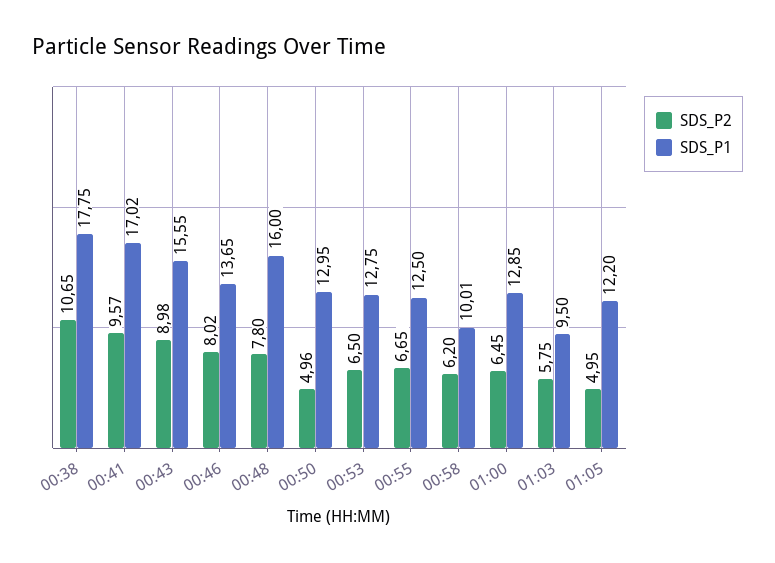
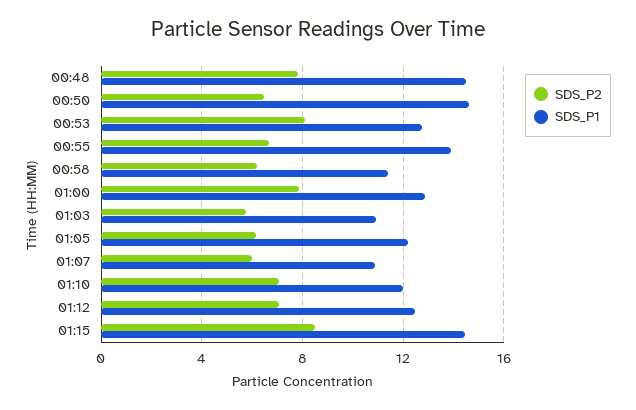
SDS_P2, 00:38: 10.65 -> none
SDS_P1, 00:38: 17.75 -> none
SDS_P2, 00:41: 9.57 -> none
SDS_P1, 00:41: 17.02 -> none
SDS_P2, 00:43: 8.98 -> none
SDS_P1, 00:43: 15.55 -> none
SDS_P2, 00:46: 8.02 -> none
SDS_P1, 00:46: 13.65 -> none
SDS_P1, 00:48: 16 -> 14.5
SDS_P2, 00:50: 4.96 -> 6.5
SDS_P1, 00:50: 12.95 -> 14.5
SDS_P2, 00:53: 6.5 -> 8
SDS_P1, 00:55: 12.5 -> 14
SDS_P1, 00:58: 10.01 -> 11.5
SDS_P2, 01:00: 6.45 -> 8
SDS_P1, 01:03: 9.5 -> 11
SDS_P2, 01:05: 4.95 -> 6
SDS_P2, 01:07: none -> 6
SDS_P1, 01:07: none -> 11
SDS_P2, 01:10: none -> 7
SDS_P1, 01:10: none -> 12
SDS_P2, 01:12: none -> 7
SDS_P1, 01:12: none -> 12.5
SDS_P2, 01:15: none -> 8.5
SDS_P1, 01:15: none -> 14.5

